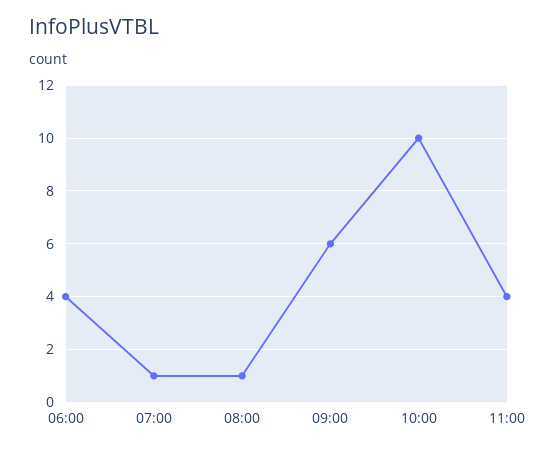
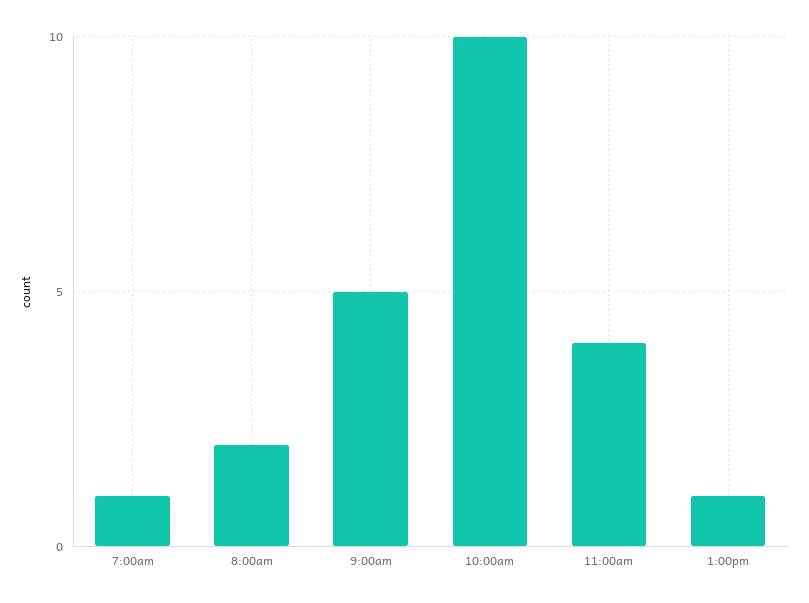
06:00: 4 -> none
08:00: 1 -> 2
09:00: 6 -> 5
1:00pm: none -> 1

